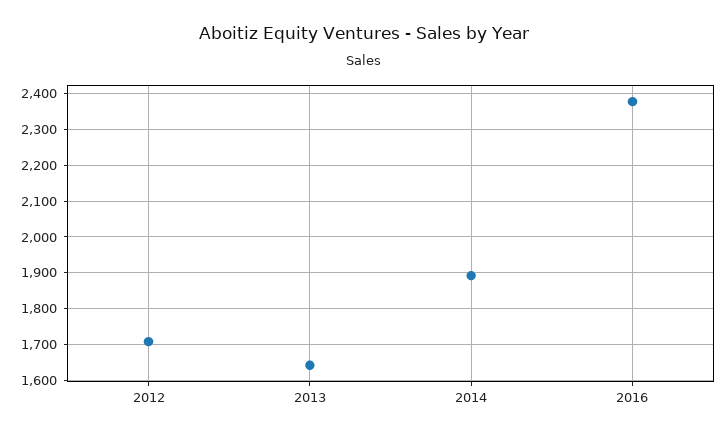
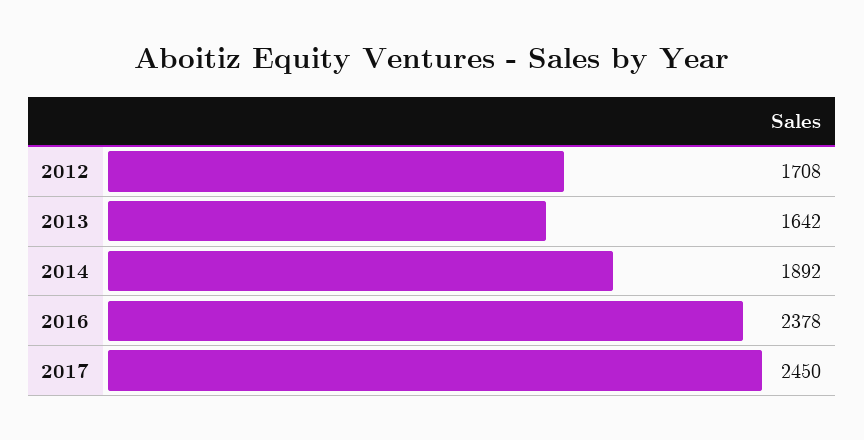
2017: none -> 2450

